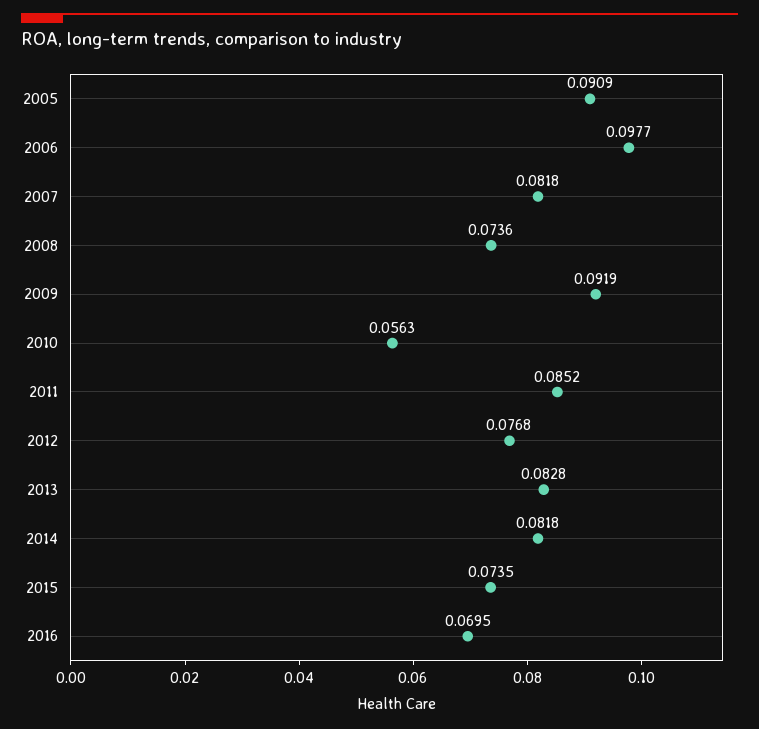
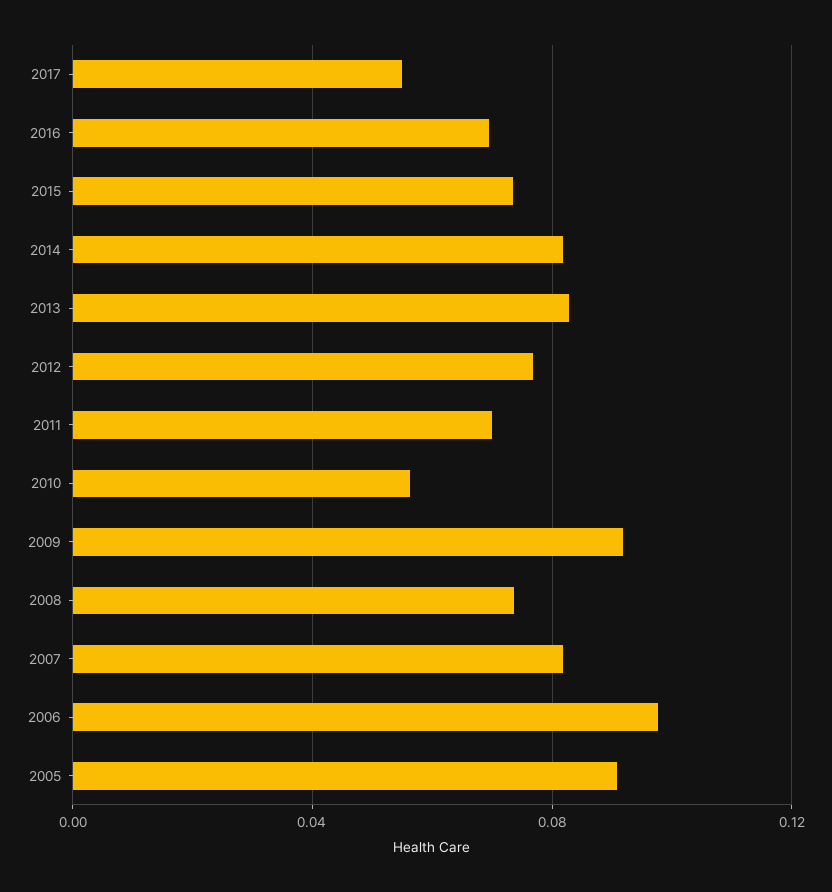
2011: 0.0852 -> 0.07
2017: none -> 0.055

